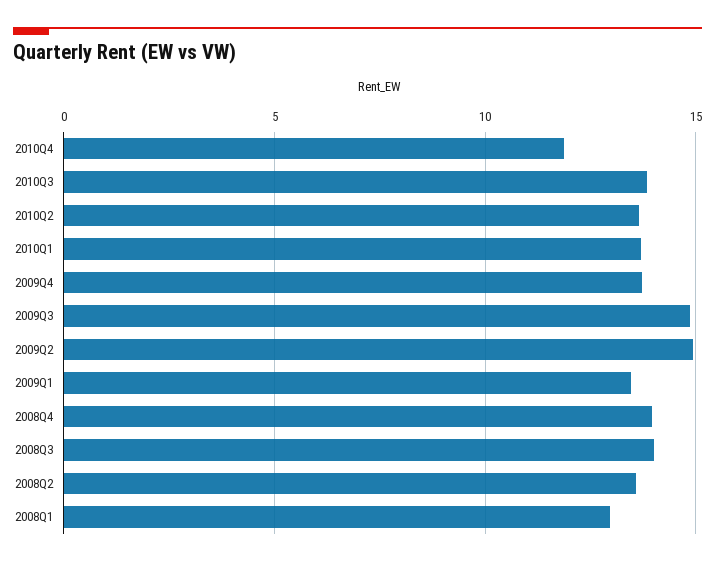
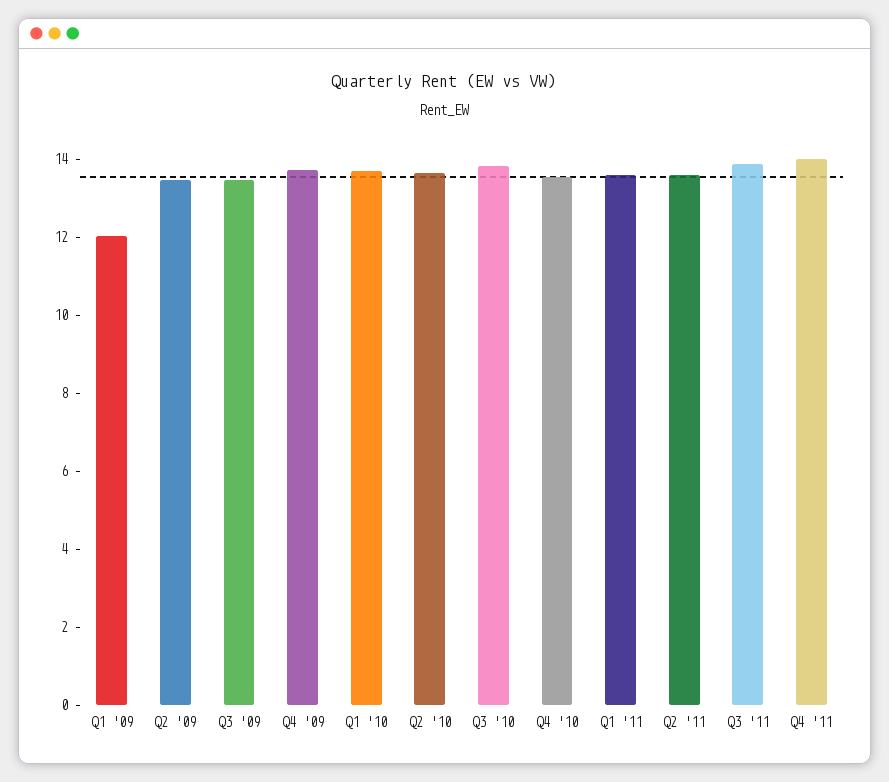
2010Q4: 12 -> 13.5
2009Q3: 15 -> 13.5
2009Q2: 15 -> 13.5
2009Q1: 13.5 -> 12
2008Q4: 14 -> none
2008Q3: 14 -> none
2008Q2: 13.5 -> none
2008Q1: 13 -> none
Q1 '11: none -> 13.5
Q2 '11: none -> 13.5
Q3 '11: none -> 14
Q4 '11: none -> 14

